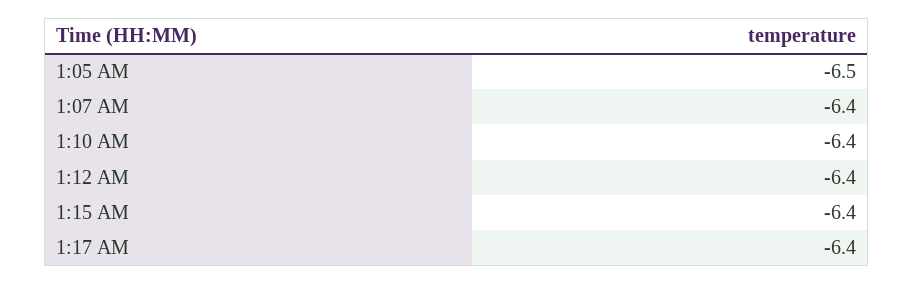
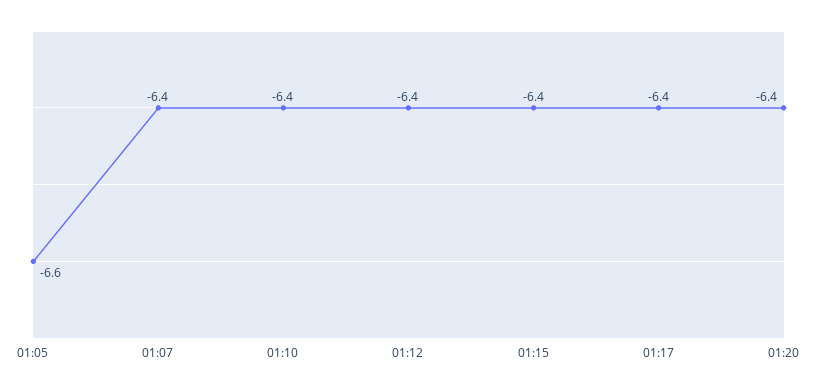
1:05 AM: -6.5 -> -6.6
01:20: none -> -6.4

